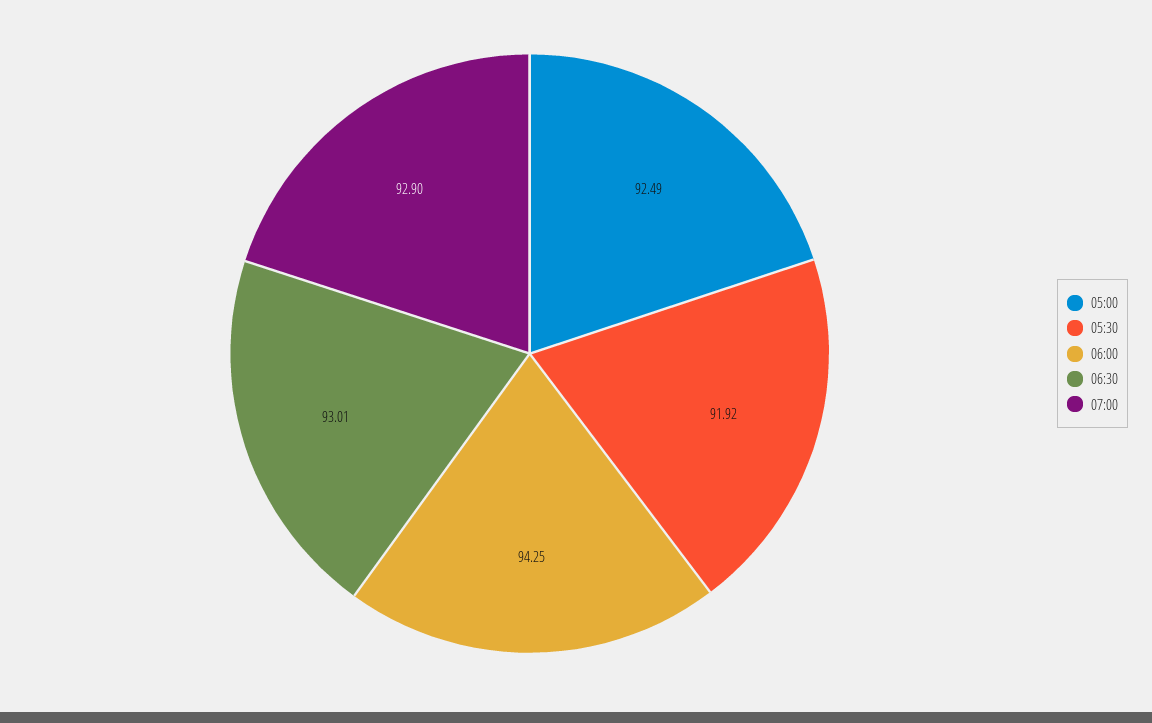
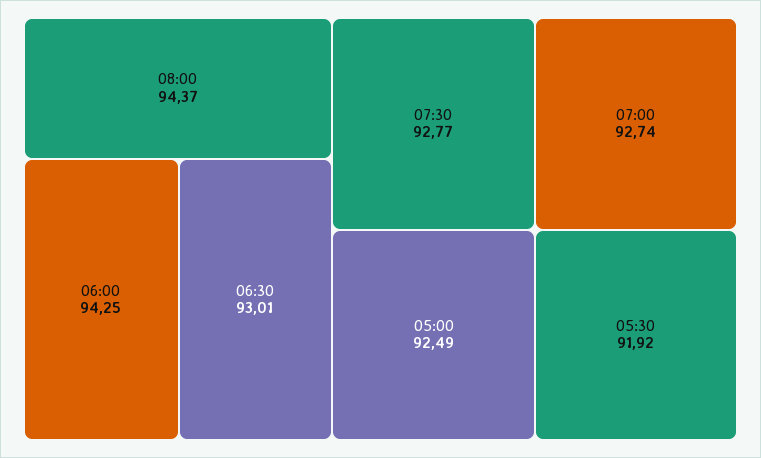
07:00: 92.9 -> 92.74
08:00: none -> 94.37
07:30: none -> 92.77

